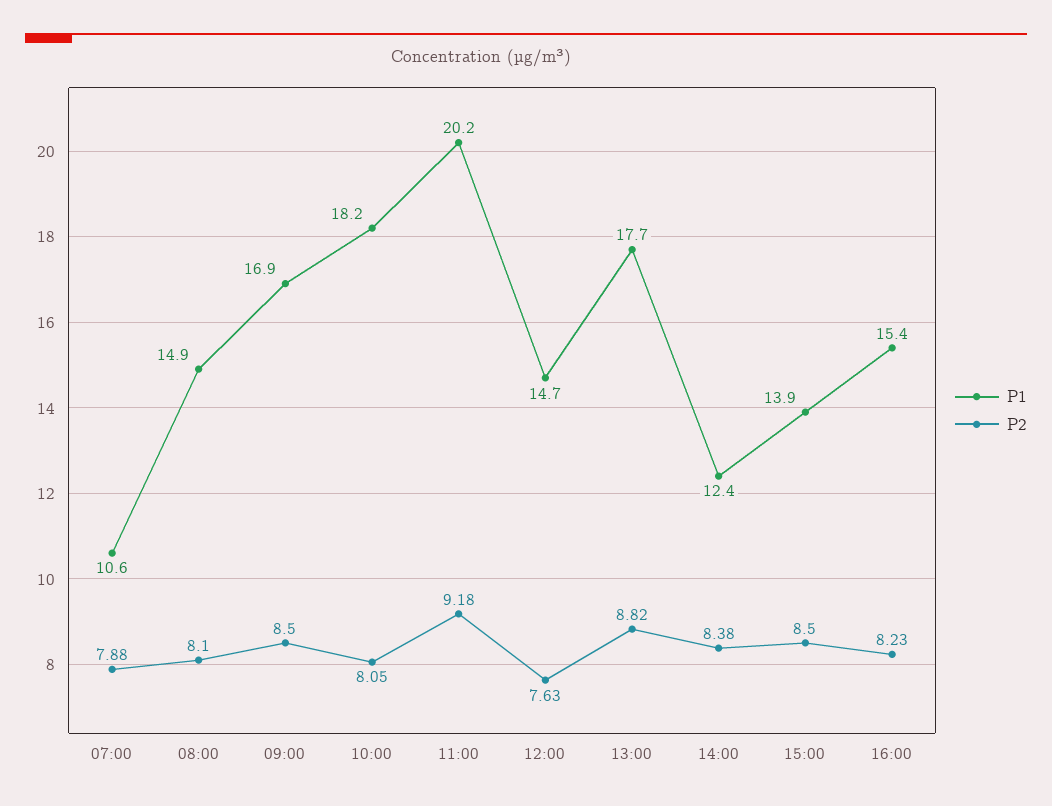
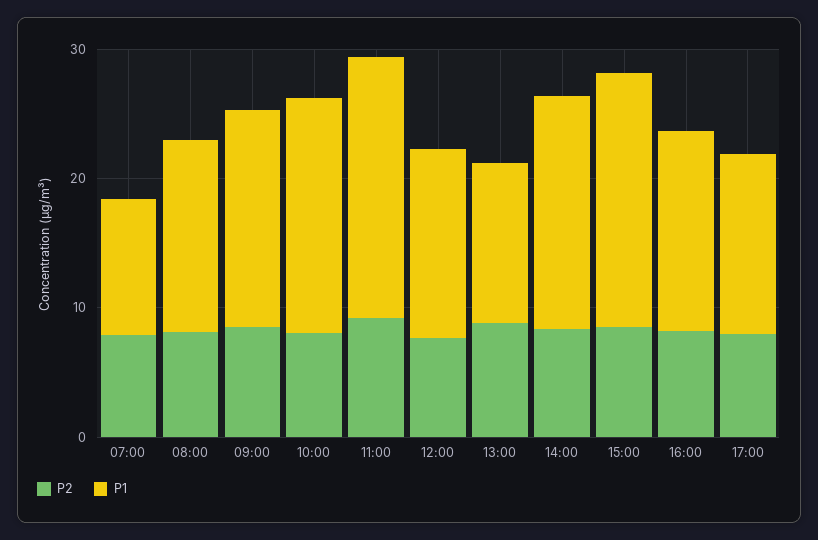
P1, 13:00: 17.7 -> 12
P1, 14:00: 12.4 -> 18
P1, 15:00: 13.9 -> 20
P2, 17:00: none -> 8
P1, 17:00: none -> 14

